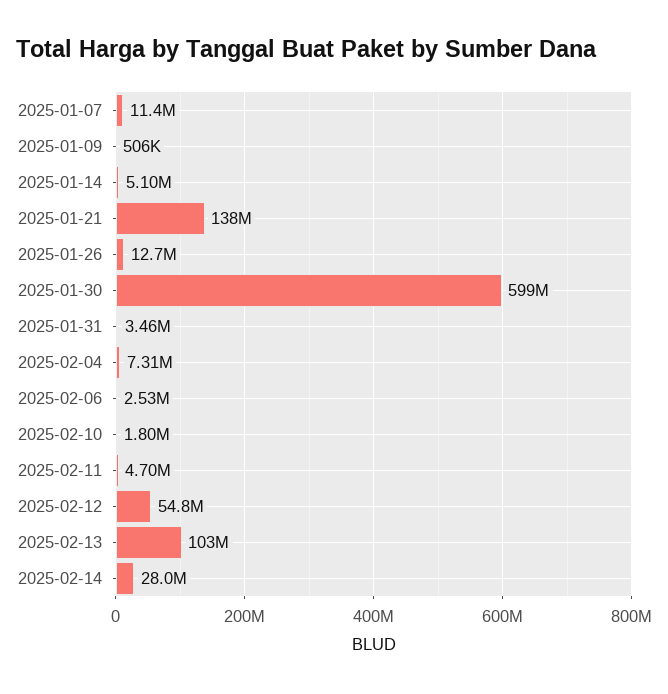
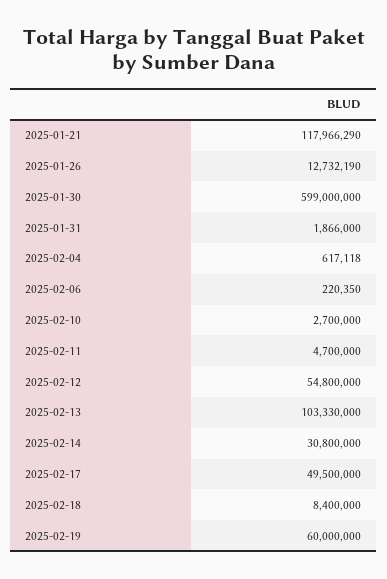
2025-01-07: 11400000 -> none
2025-01-09: 506000 -> none
2025-01-14: 5100000 -> none
2025-01-21: 138000000 -> 117966290
2025-01-31: 3460000 -> 1866000
2025-02-04: 7310000 -> 617118
2025-02-06: 2530000 -> 220350
2025-02-10: 1800000 -> 2700000
2025-02-14: 28000000 -> 30800000
2025-02-17: none -> 49500000
2025-02-18: none -> 8400000
2025-02-19: none -> 60000000

